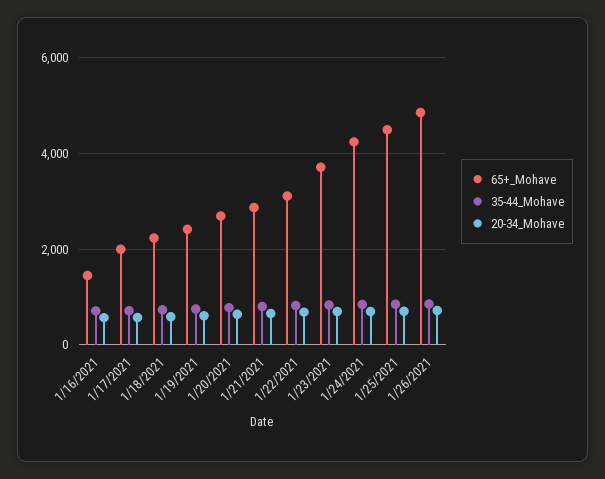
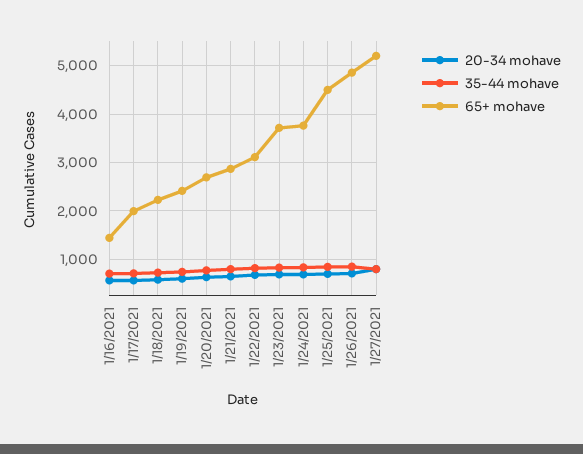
65+_Mohave, 1/24/2021: 4200 -> 3800
20-34_Mohave, 1/27/2021: none -> 800
35-44_Mohave, 1/27/2021: none -> 800
65+_Mohave, 1/27/2021: none -> 5200

